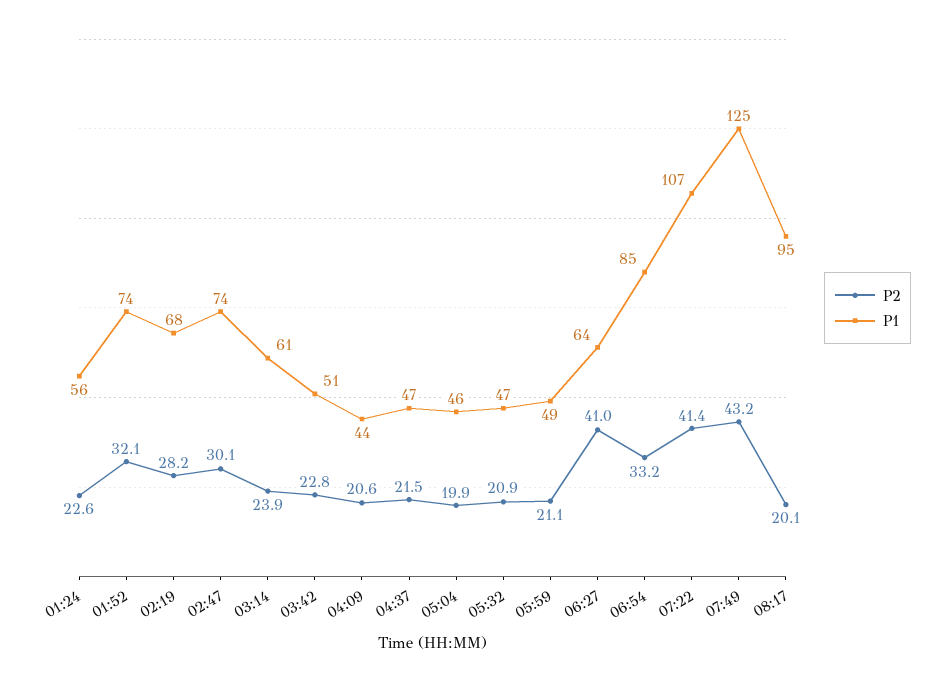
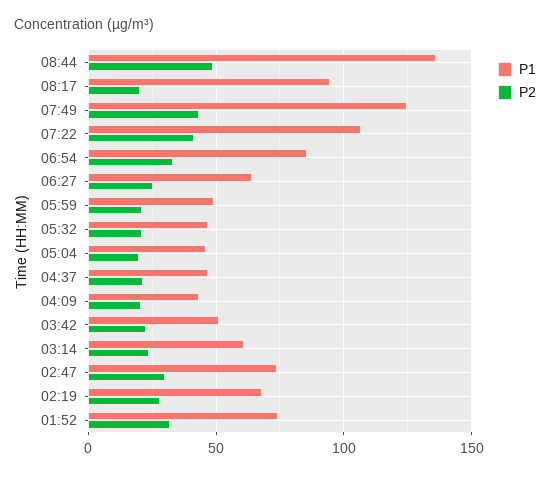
P2, 01:24: 22.6 -> none
P1, 01:24: 56 -> none
P2, 06:27: 41 -> 25
P1, 08:44: none -> 135
P2, 08:44: none -> 50

